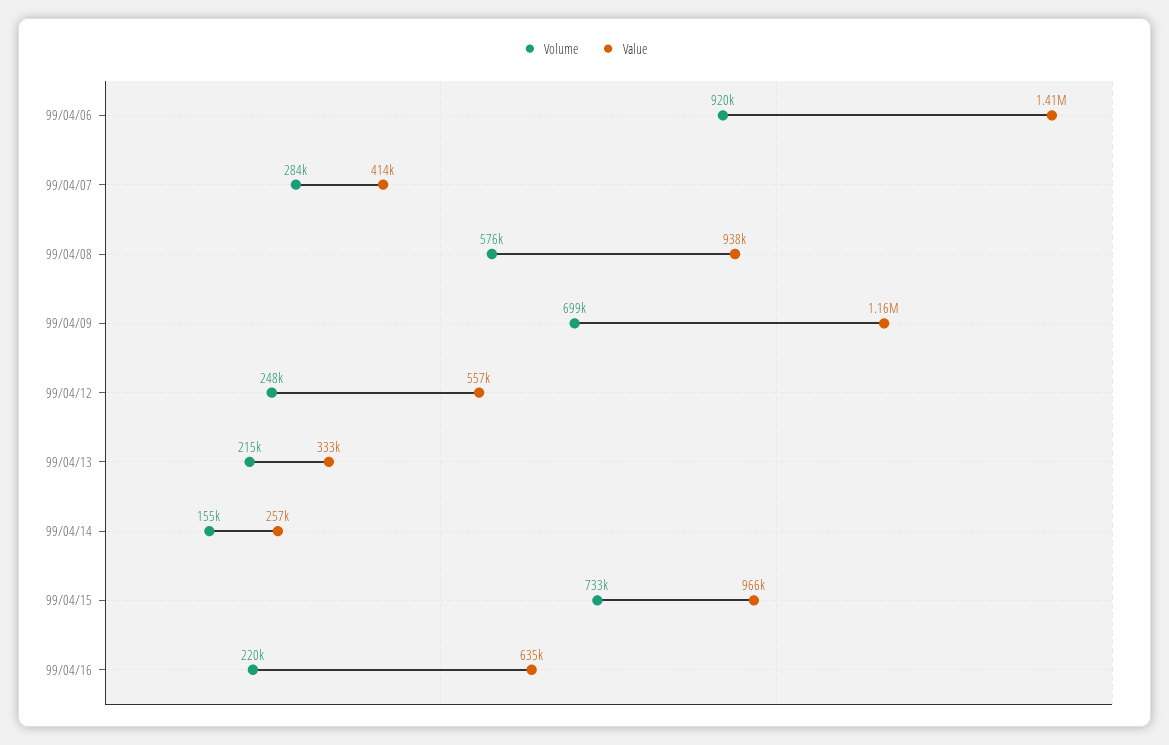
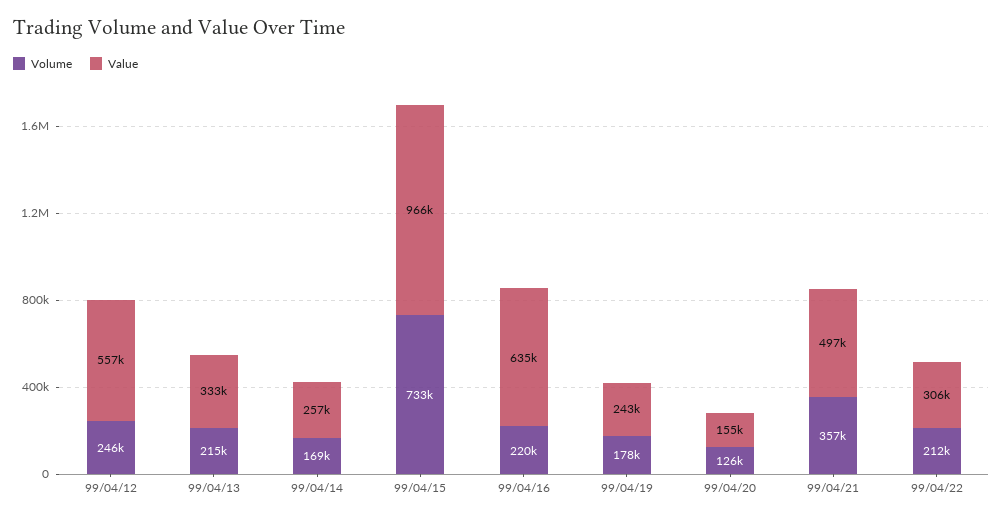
Volume, 99/04/06: 920000 -> none
Value, 99/04/06: 1410000 -> none
Volume, 99/04/07: 284000 -> none
Value, 99/04/07: 414000 -> none
Volume, 99/04/08: 576000 -> none
Value, 99/04/08: 938000 -> none
Volume, 99/04/09: 699000 -> none
Value, 99/04/09: 1160000 -> none
Volume, 99/04/12: 248000 -> 246000
Volume, 99/04/14: 155000 -> 169000
Volume, 99/04/19: none -> 178000
Value, 99/04/19: none -> 243000
Volume, 99/04/20: none -> 126000
Value, 99/04/20: none -> 155000
Volume, 99/04/21: none -> 357000
Value, 99/04/21: none -> 497000
Volume, 99/04/22: none -> 212000
Value, 99/04/22: none -> 306000

